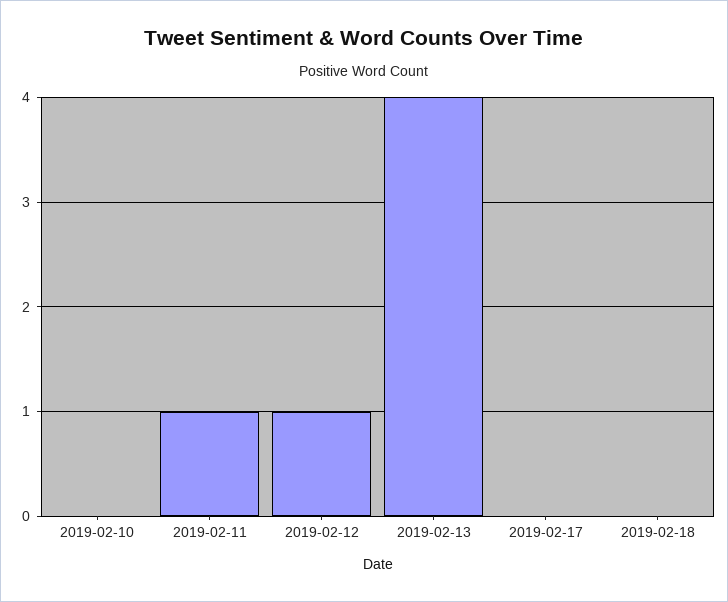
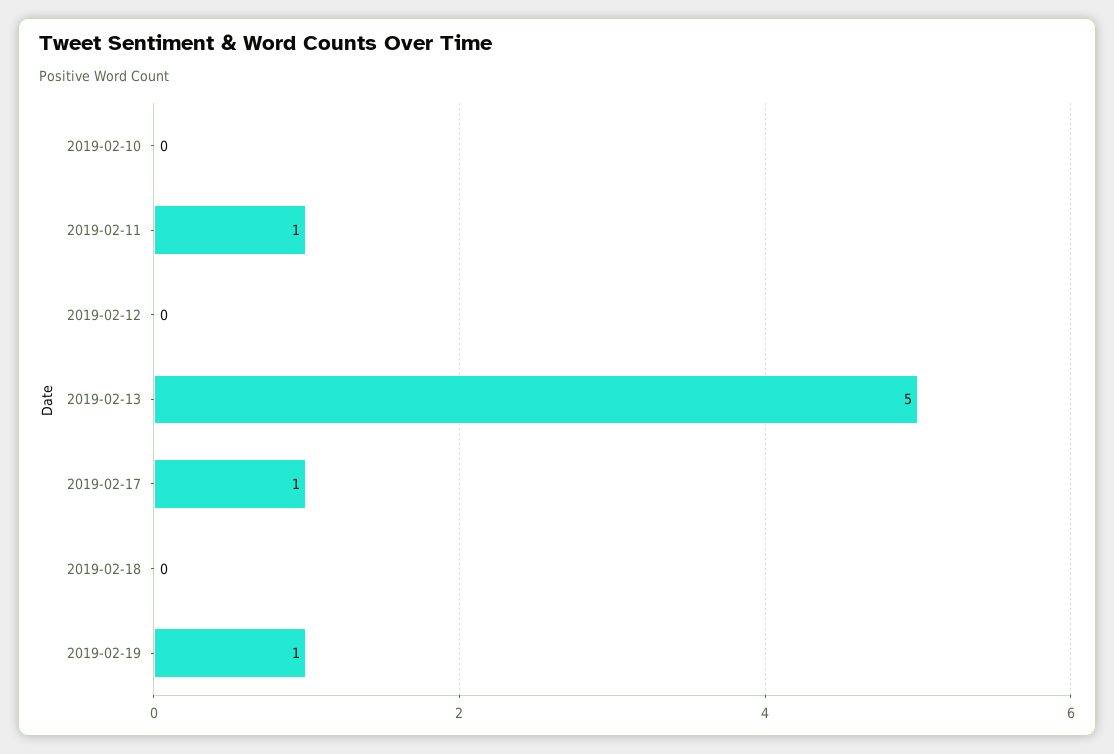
2019-02-12: 1 -> 0
2019-02-13: 4 -> 5
2019-02-17: 0 -> 1
2019-02-19: none -> 1

